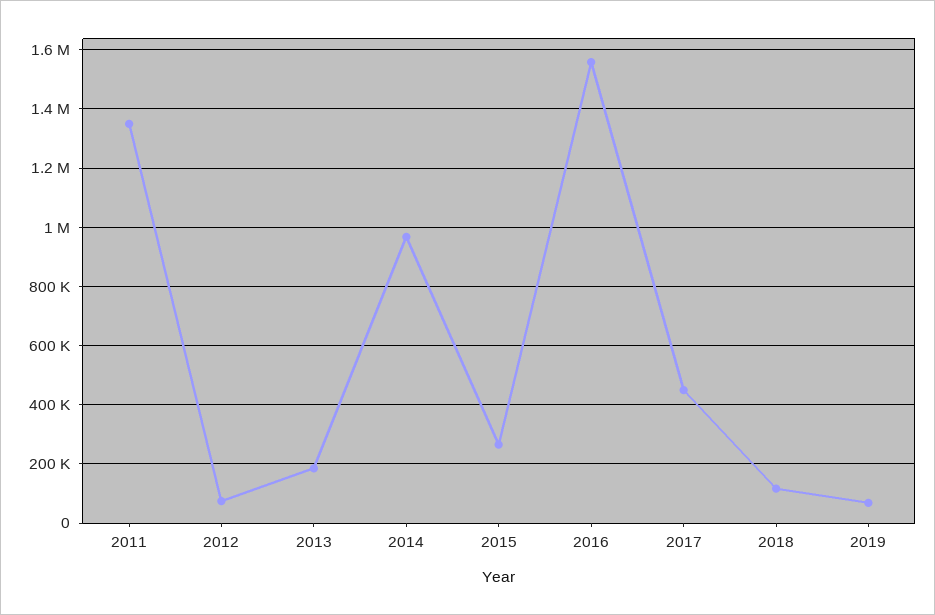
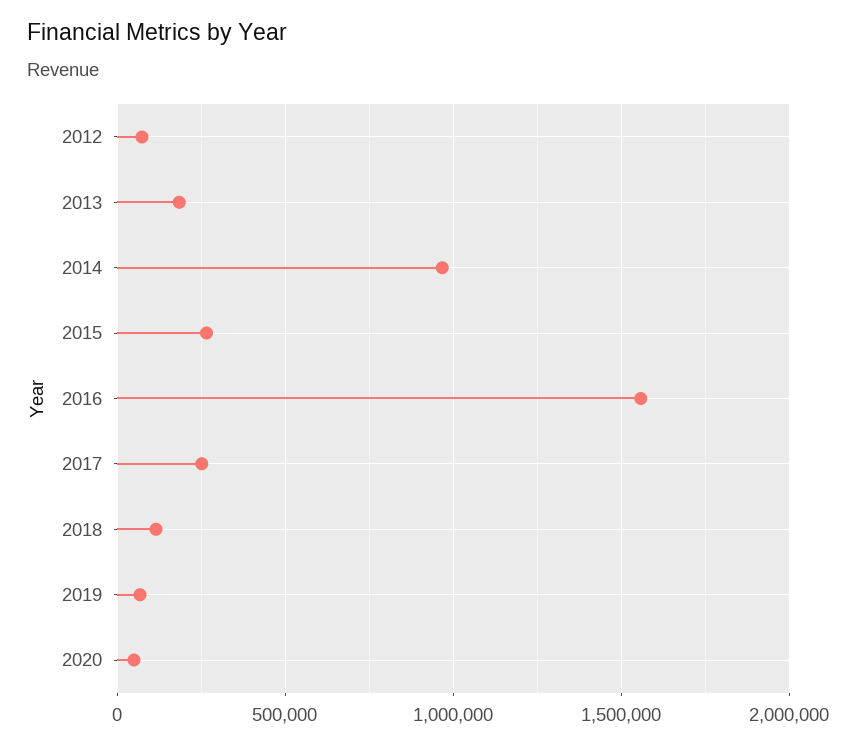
2011: 1350000 -> none
2017: 450000 -> 250000
2020: none -> 50000

